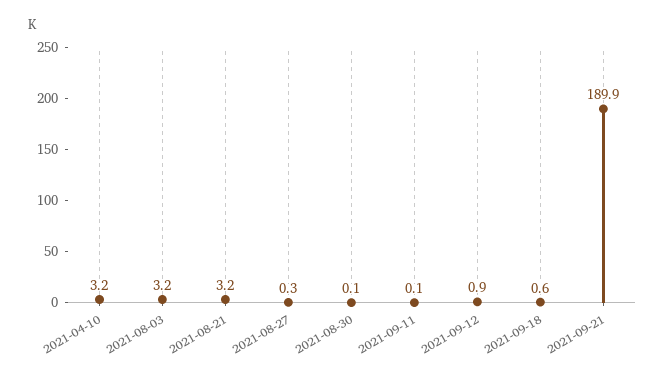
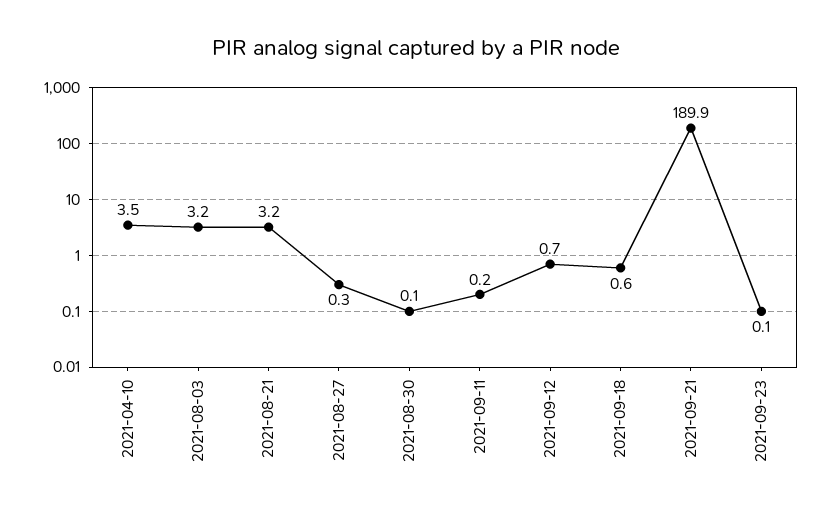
2021-04-10: 3.2 -> 3.5
2021-09-11: 0.1 -> 0.2
2021-09-12: 0.9 -> 0.7
2021-09-23: none -> 0.1

